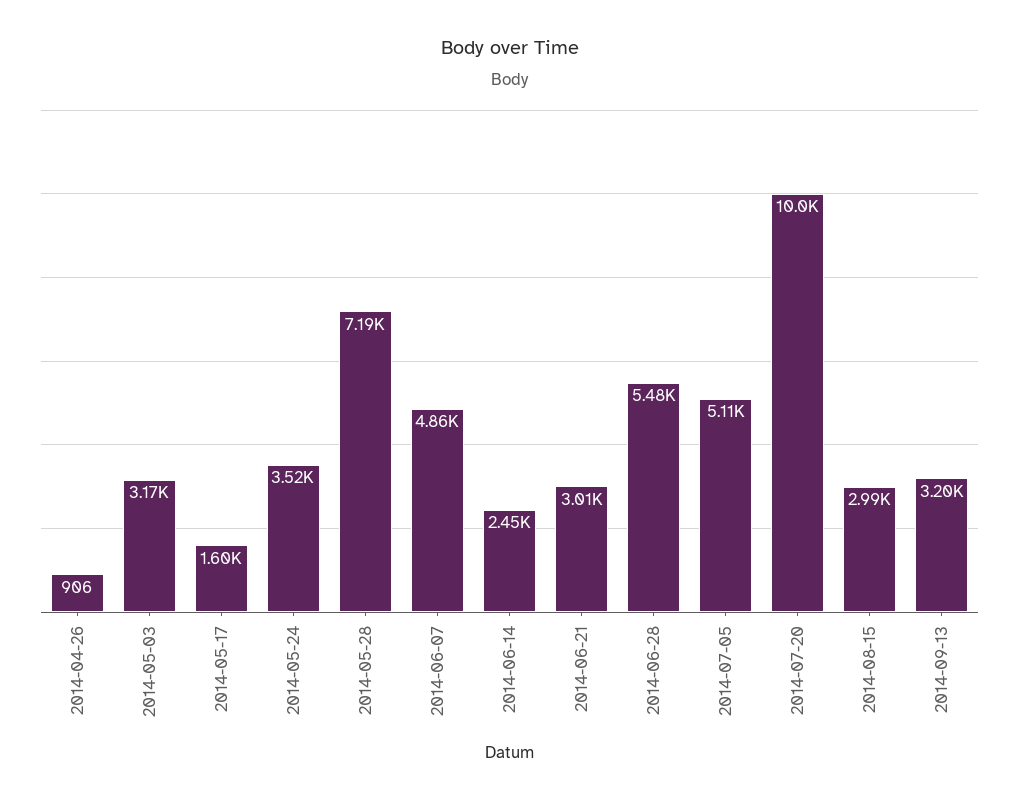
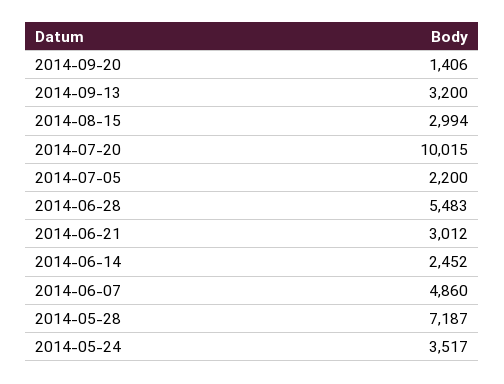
2014-04-26: 906 -> none
2014-05-03: 3170 -> none
2014-05-17: 1600 -> none
2014-07-05: 5110 -> 2200
2014-09-20: none -> 1406

